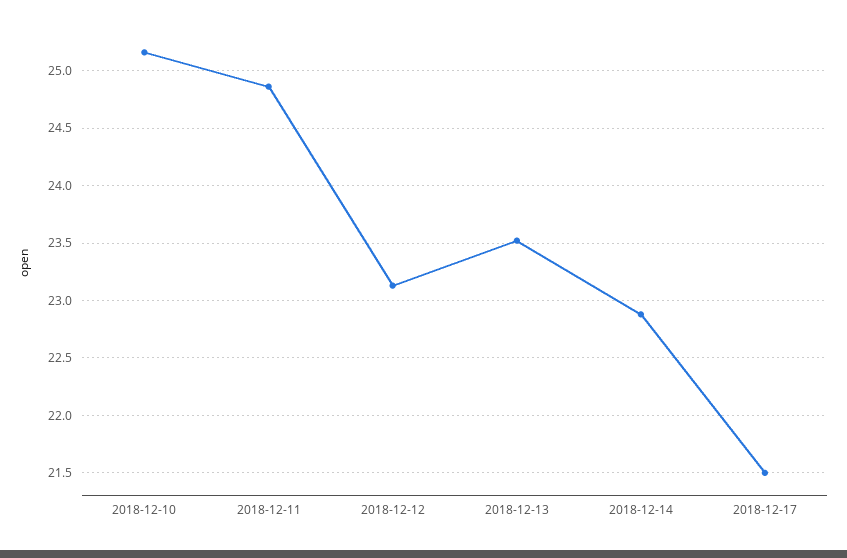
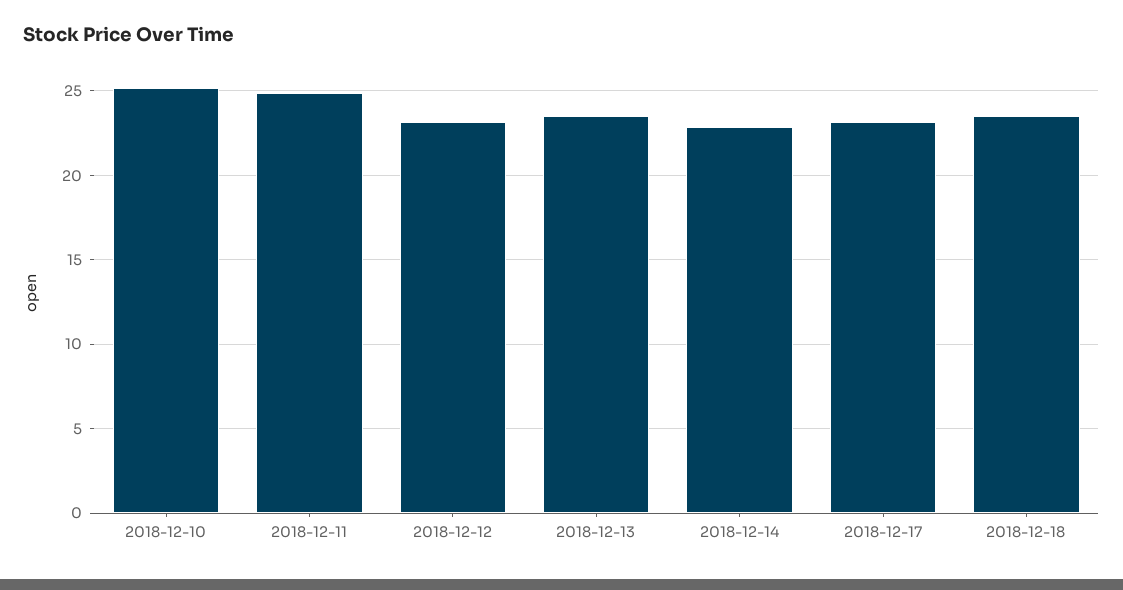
2018-12-17: 21.5 -> 23
2018-12-18: none -> 23.5

